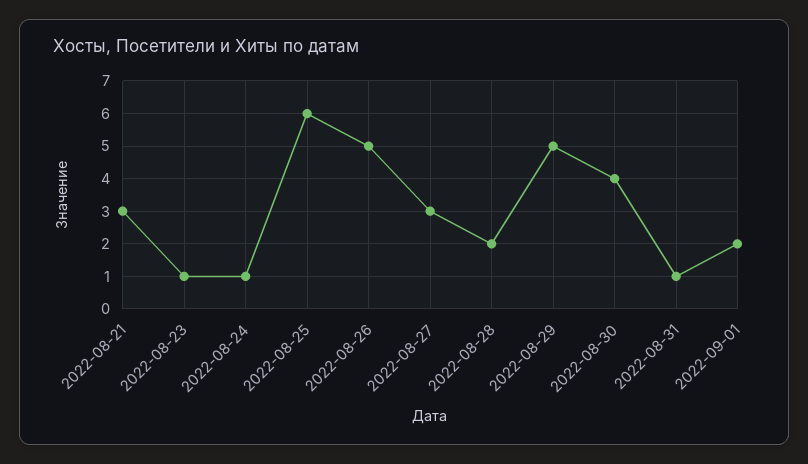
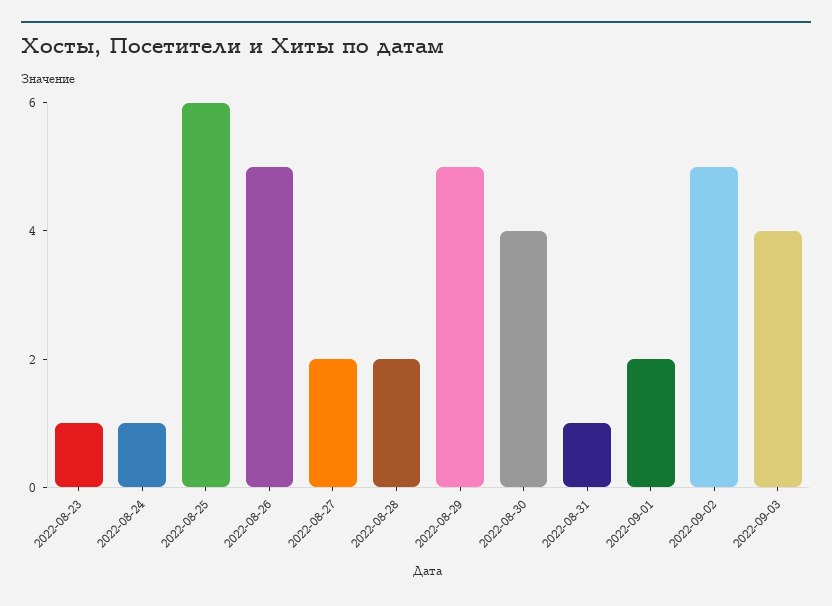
2022-08-21: 3 -> none
2022-08-27: 3 -> 2
2022-09-02: none -> 5
2022-09-03: none -> 4

